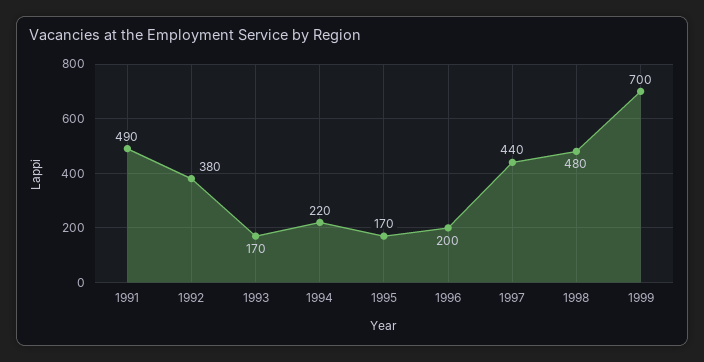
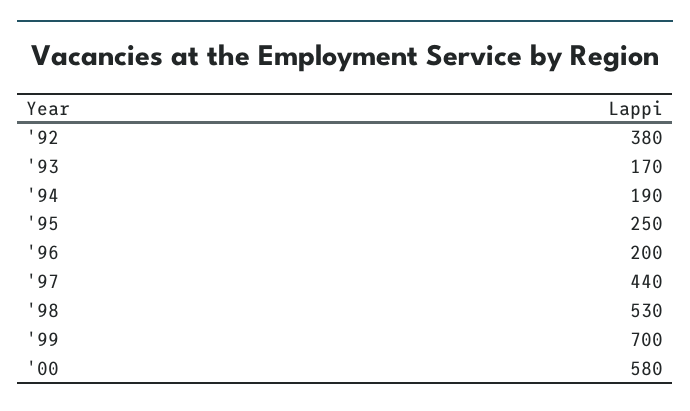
1991: 490 -> none
1994: 220 -> 190
1995: 170 -> 250
1998: 480 -> 530
'00: none -> 580

